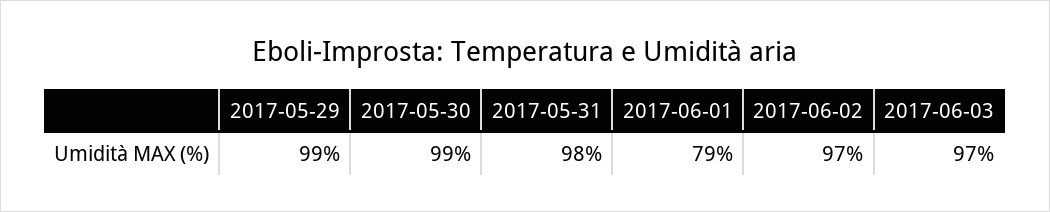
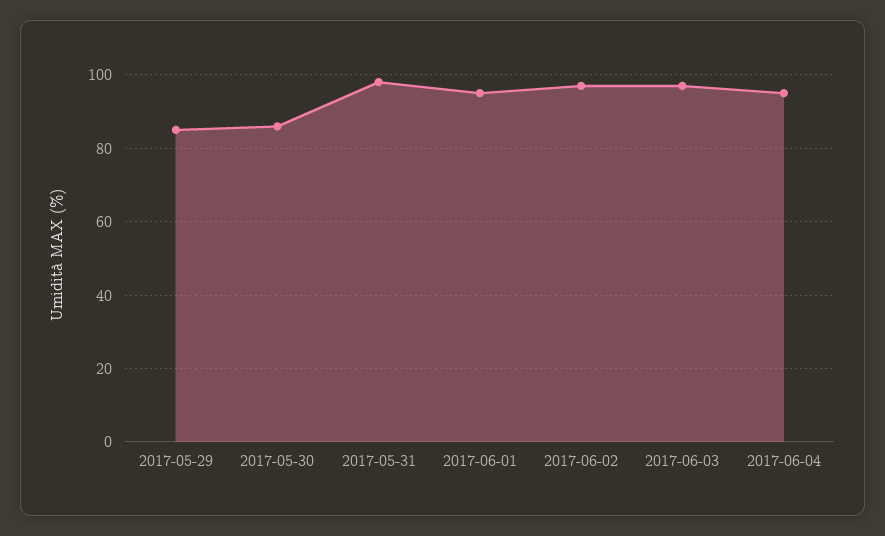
2017-05-29: 99 -> 85
2017-05-30: 99 -> 85
2017-06-01: 79 -> 95
2017-06-04: none -> 95

